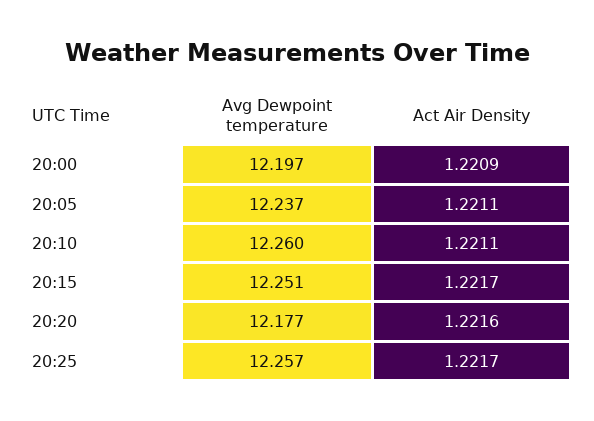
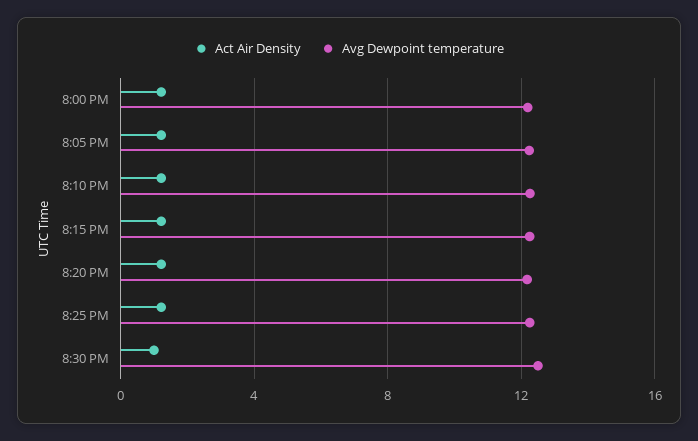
Act Air Density, 8:30 PM: none -> 1
Avg Dewpoint temperature, 8:30 PM: none -> 12.5

